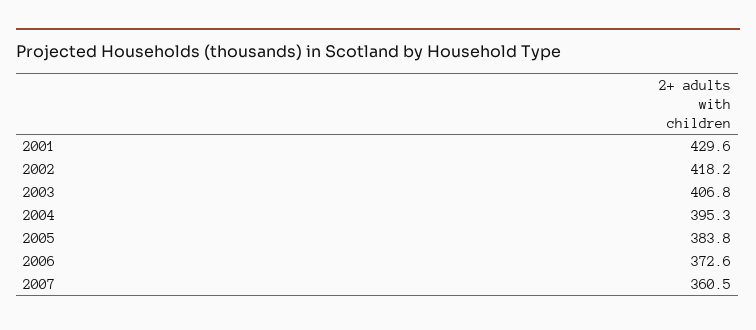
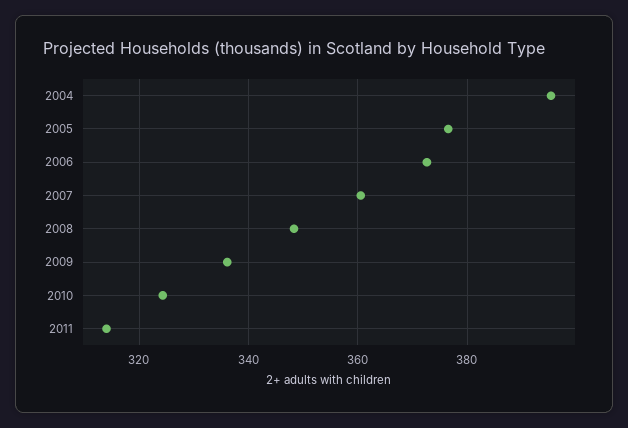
2001: 429.6 -> none
2002: 418.2 -> none
2003: 406.8 -> none
2005: 383.8 -> 376
2008: none -> 348
2009: none -> 336
2010: none -> 324
2011: none -> 314

